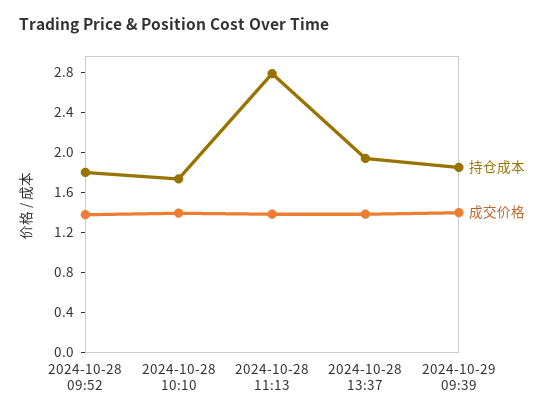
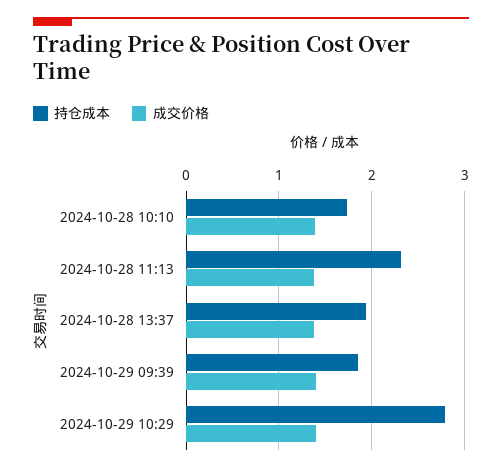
持仓成本, 2024-10-28 09:52: 1.8 -> none
成交价格, 2024-10-28 09:52: 1.4 -> none
持仓成本, 2024-10-28 11:13: 2.8 -> 2.3
持仓成本, 2024-10-29 10:29: none -> 2.8
成交价格, 2024-10-29 10:29: none -> 1.4

